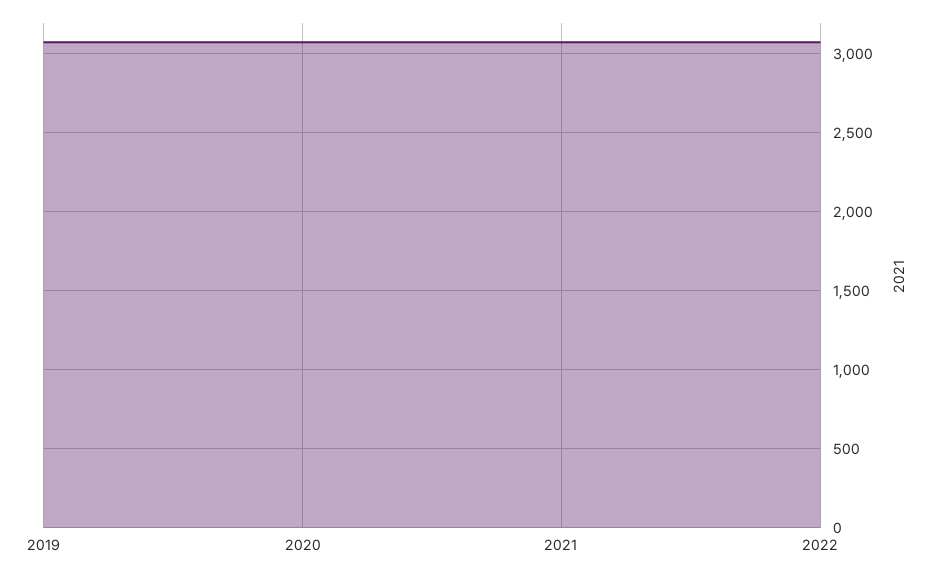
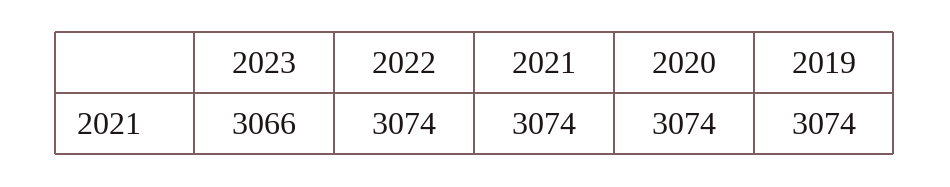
2023: none -> 3066

